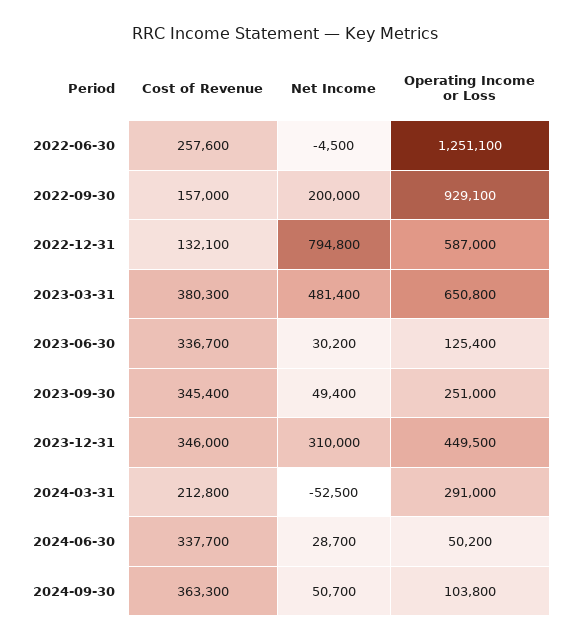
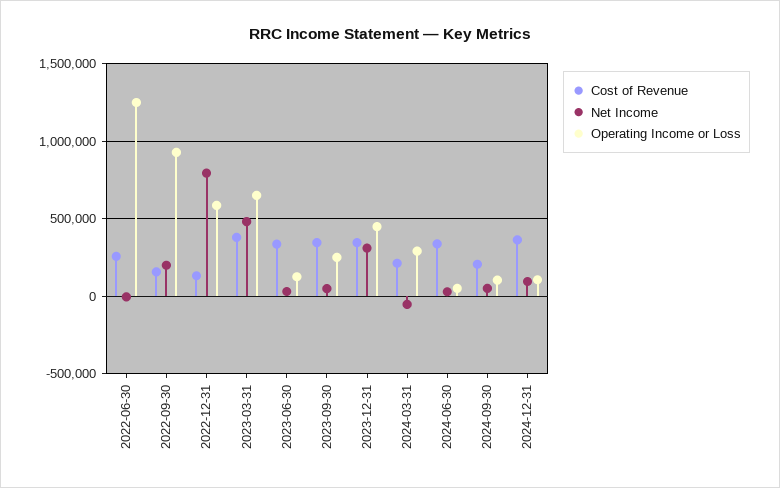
Cost of Revenue, 2024-09-30: 363300 -> 200000
Cost of Revenue, 2024-12-31: none -> 350000
Net Income, 2024-12-31: none -> 100000
Operating Income or Loss, 2024-12-31: none -> 100000

